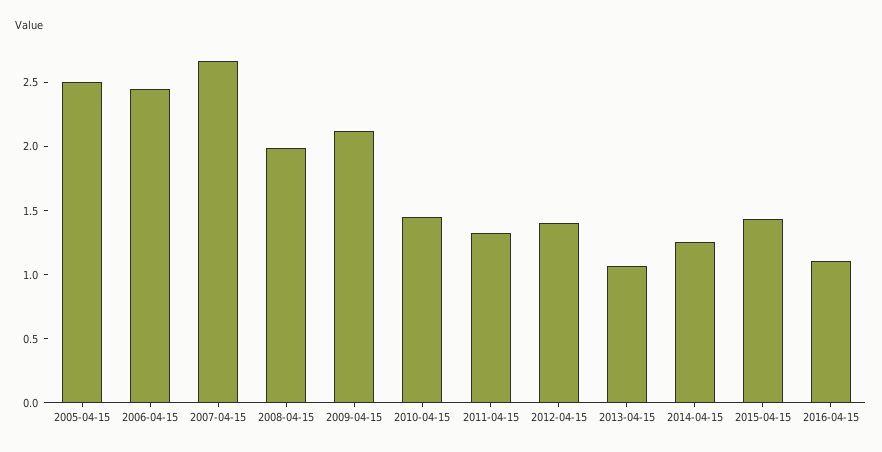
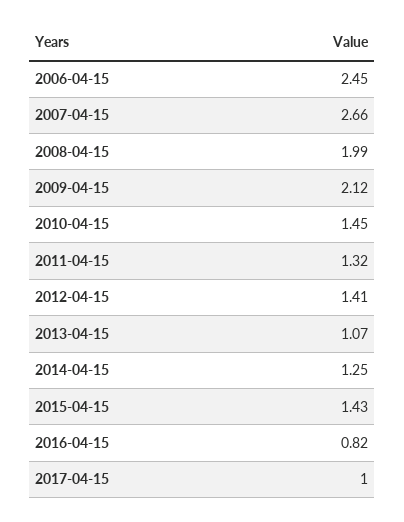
2005-04-15: 2.5 -> none
2016-04-15: 1.1 -> 0.82
2017-04-15: none -> 1

